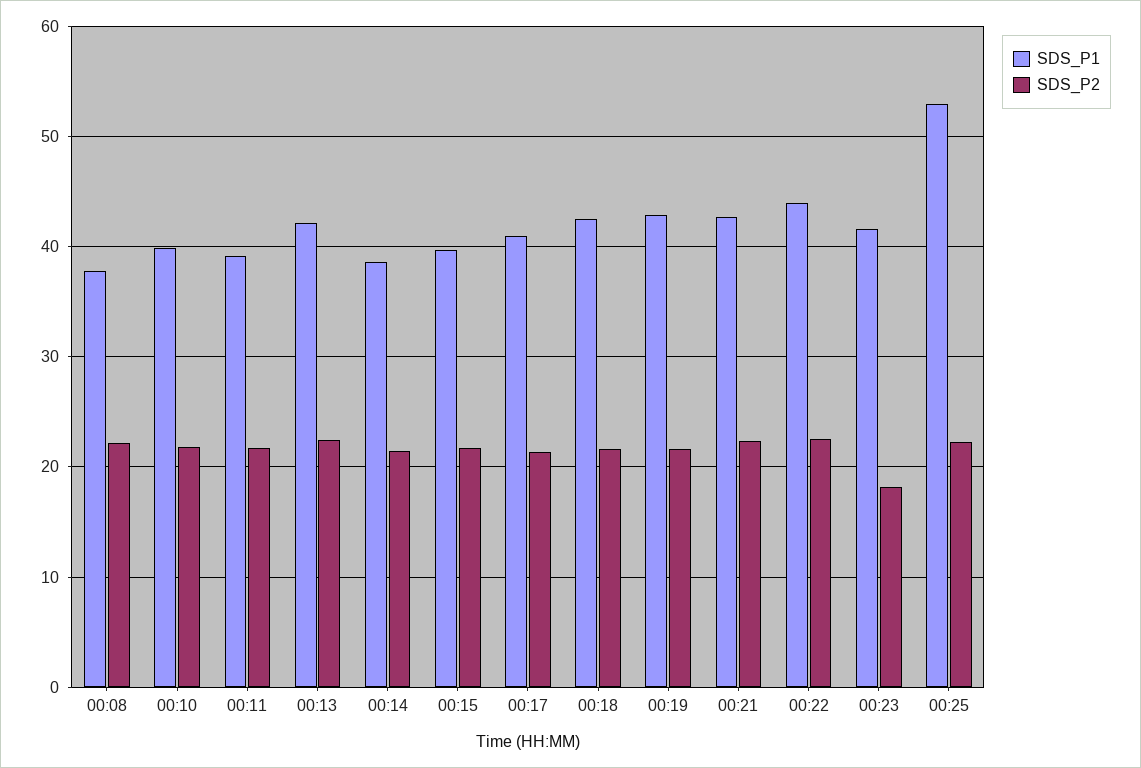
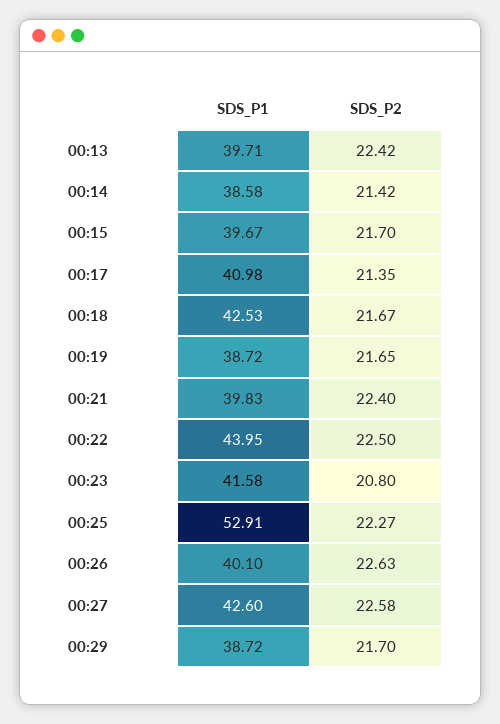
SDS_P1, 00:08: 38 -> none
SDS_P2, 00:08: 22 -> none
SDS_P1, 00:10: 40 -> none
SDS_P2, 00:10: 22 -> none
SDS_P1, 00:11: 39 -> none
SDS_P2, 00:11: 22 -> none
SDS_P1, 00:13: 42 -> 39.71
SDS_P1, 00:19: 43 -> 38.72
SDS_P1, 00:21: 43 -> 39.83
SDS_P2, 00:23: 18 -> 20.8
SDS_P1, 00:26: none -> 40.1
SDS_P2, 00:26: none -> 22.63
SDS_P1, 00:27: none -> 42.6
SDS_P2, 00:27: none -> 22.58
SDS_P1, 00:29: none -> 38.72
SDS_P2, 00:29: none -> 21.7

